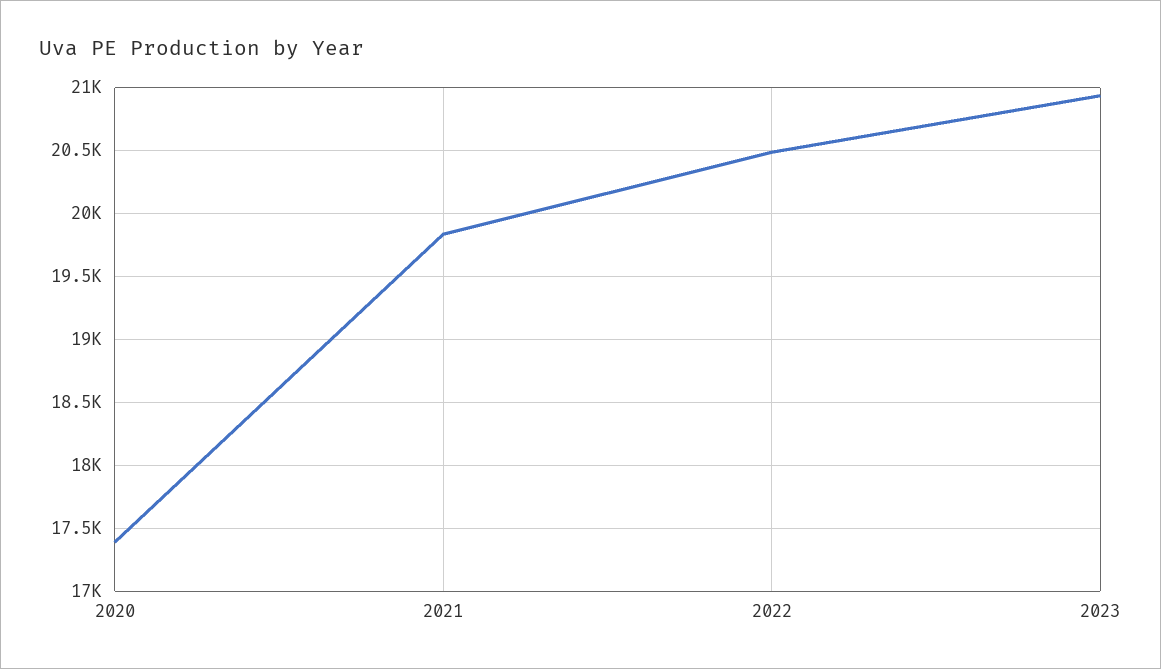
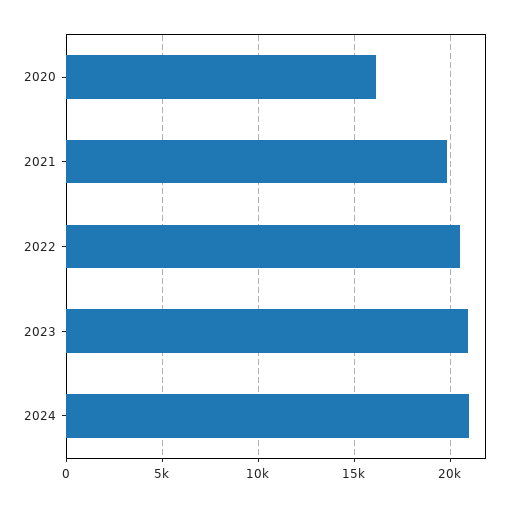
2020: 17400 -> 16000
2024: none -> 21000

